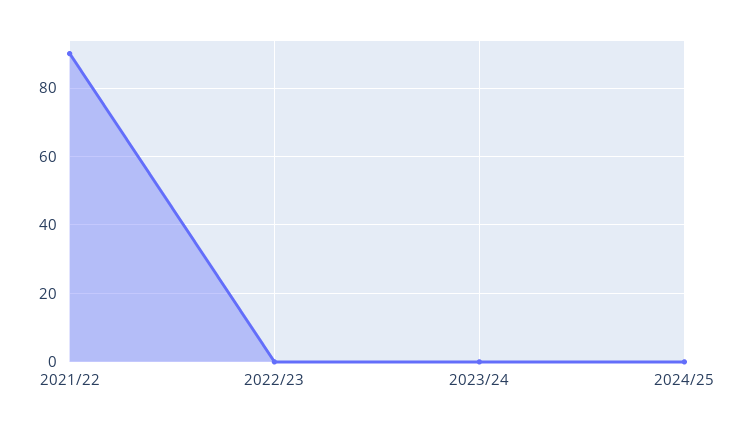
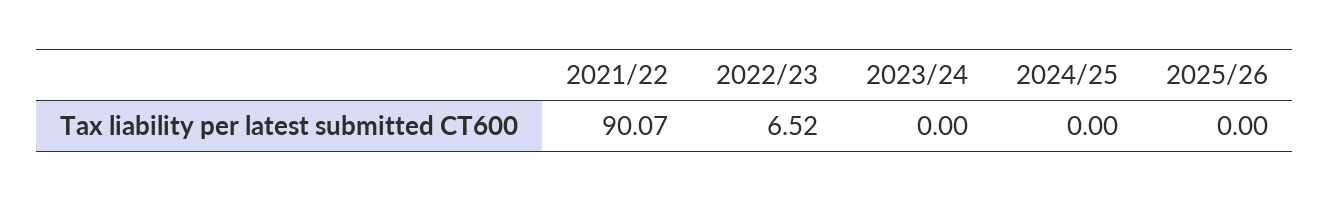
2022/23: 0 -> 6.52
2025/26: none -> 0

